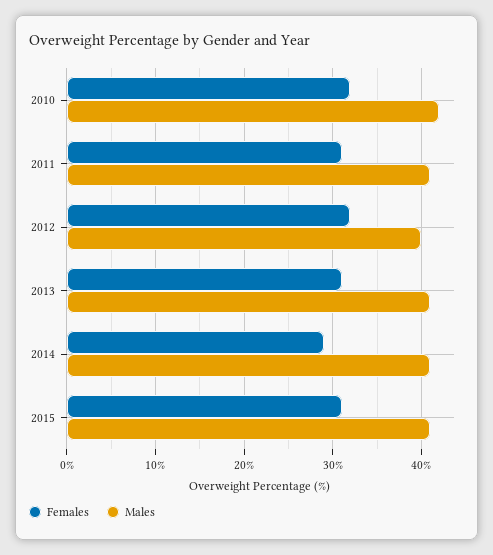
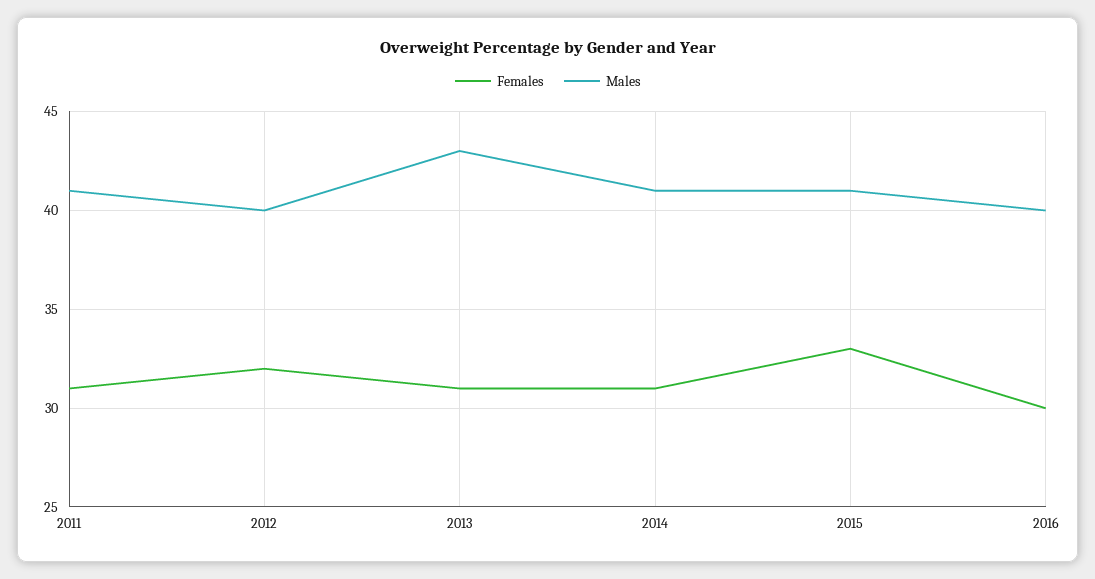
Females, 2010: 32 -> none
Males, 2010: 42 -> none
Males, 2013: 41 -> 43
Females, 2014: 29 -> 31
Females, 2015: 31 -> 33
Females, 2016: none -> 30
Males, 2016: none -> 40

